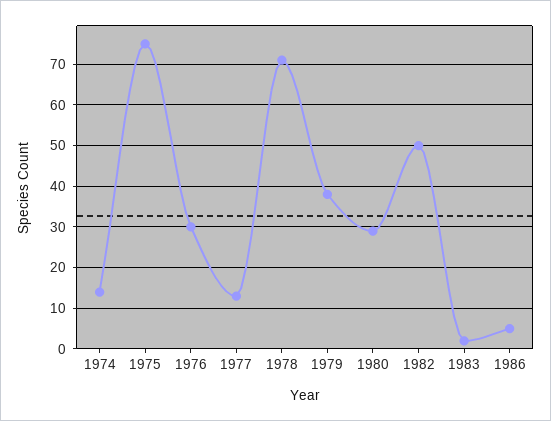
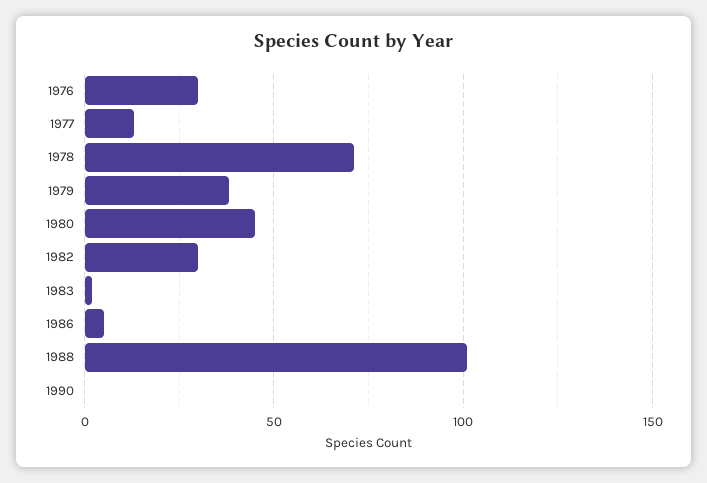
1974: 15 -> none
1975: 75 -> none
1980: 30 -> 45
1982: 50 -> 30
1988: none -> 100
1990: none -> 0

